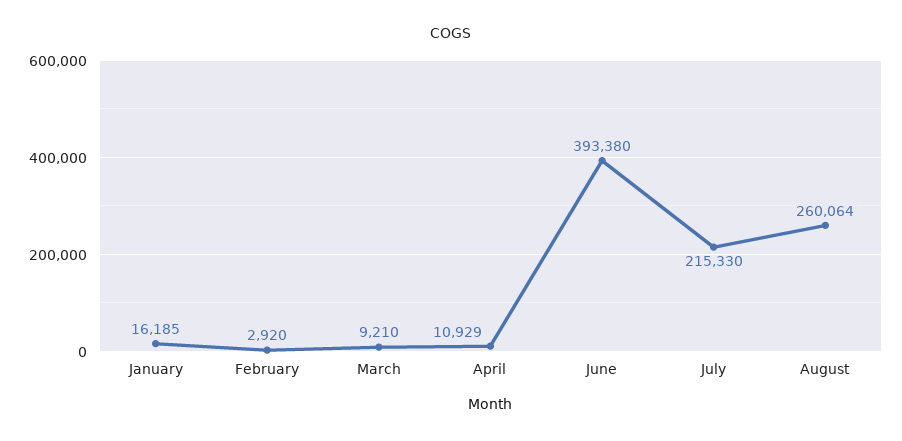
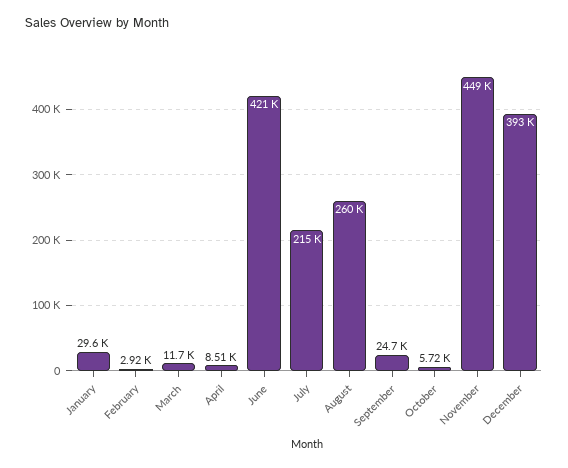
January: 16185 -> 29600
March: 9210 -> 11700
April: 10929 -> 8510
June: 393380 -> 421000
September: none -> 24700
October: none -> 5720
November: none -> 449000
December: none -> 393000

